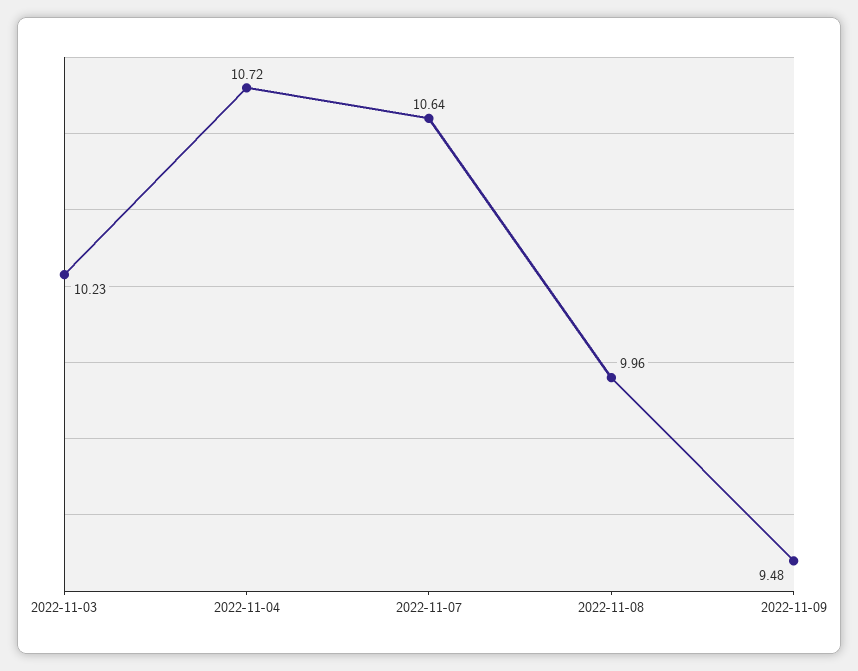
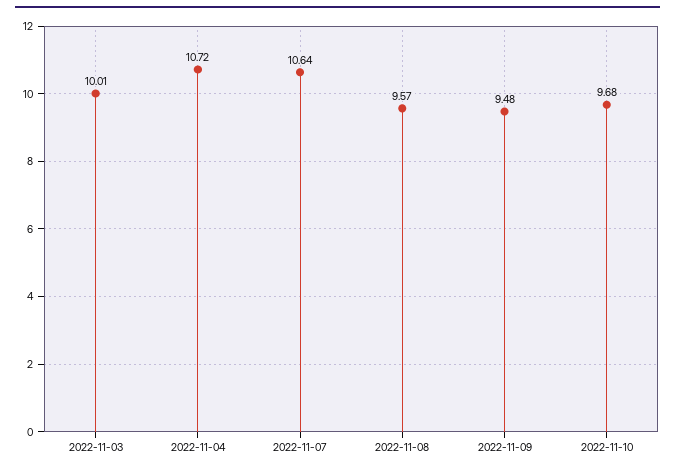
2022-11-03: 10.23 -> 10.01
2022-11-08: 9.96 -> 9.57
2022-11-10: none -> 9.68

